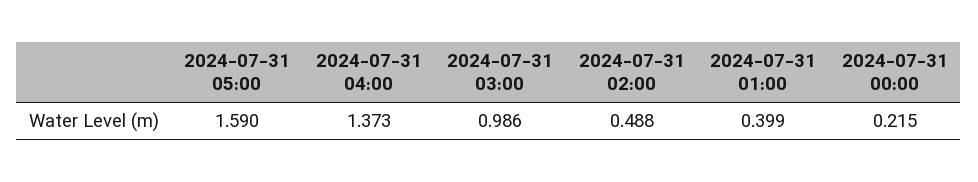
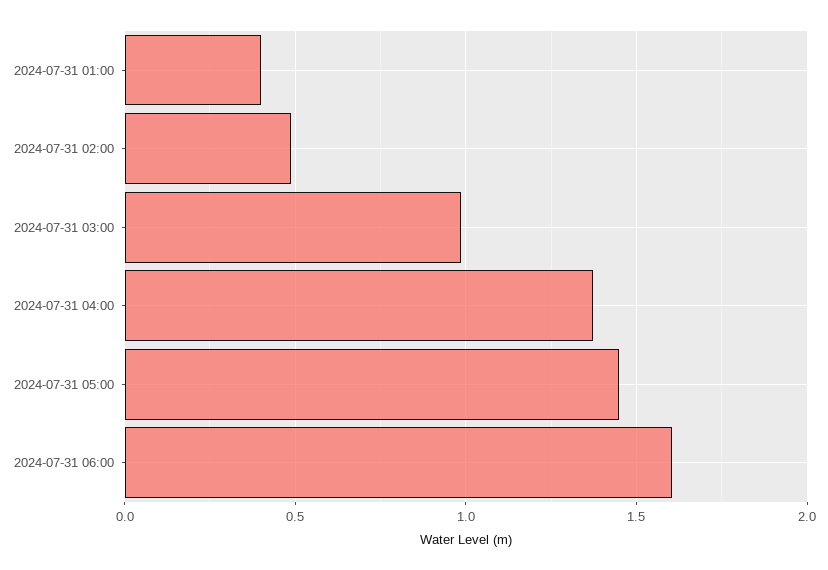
2024-07-31 05:00: 1.59 -> 1.45
2024-07-31 00:00: 0.215 -> none
2024-07-31 06:00: none -> 1.6

